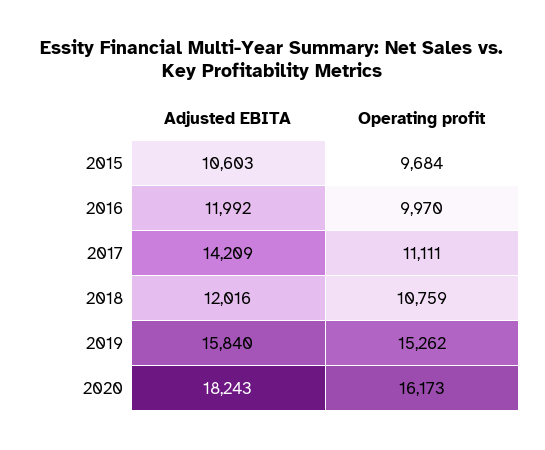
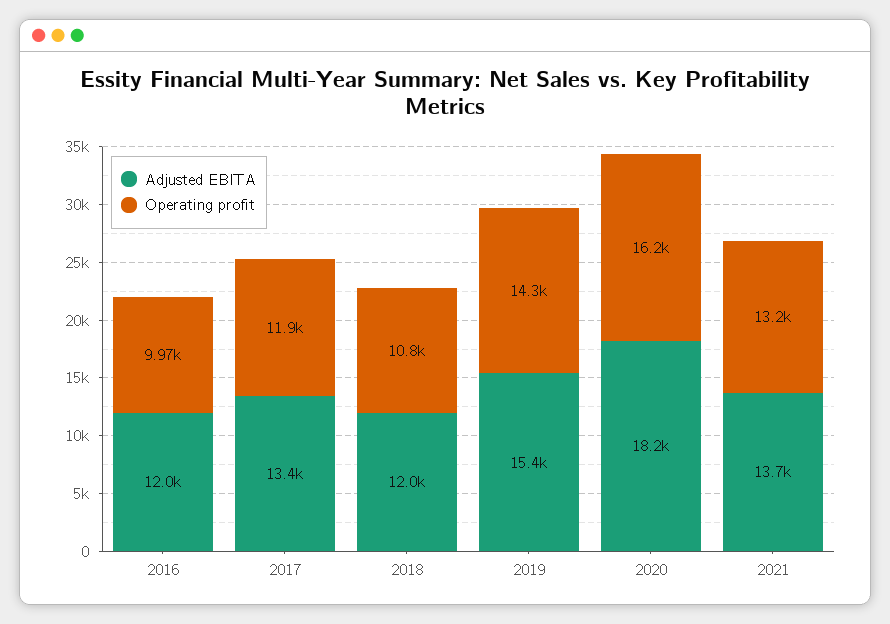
Adjusted EBITA, 2015: 10603 -> none
Operating profit, 2015: 9684 -> none
Adjusted EBITA, 2017: 14209 -> 13400
Operating profit, 2017: 11111 -> 11900
Adjusted EBITA, 2019: 15840 -> 15400
Operating profit, 2019: 15262 -> 14300
Adjusted EBITA, 2021: none -> 13700
Operating profit, 2021: none -> 13200

